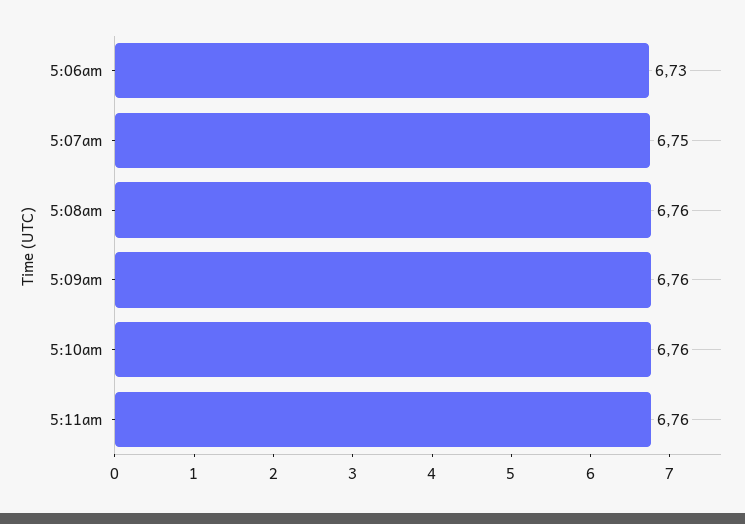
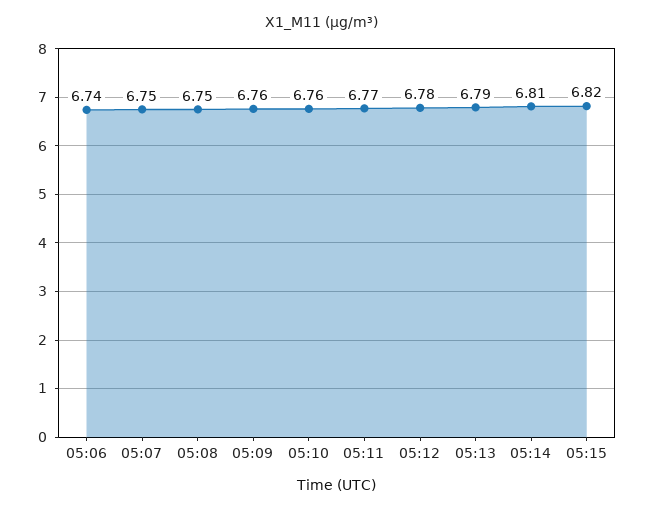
5:06am: 6.73 -> 6.74
5:08am: 6.76 -> 6.75
5:11am: 6.76 -> 6.77
05:12: none -> 6.78
05:13: none -> 6.79
05:14: none -> 6.81
05:15: none -> 6.82

